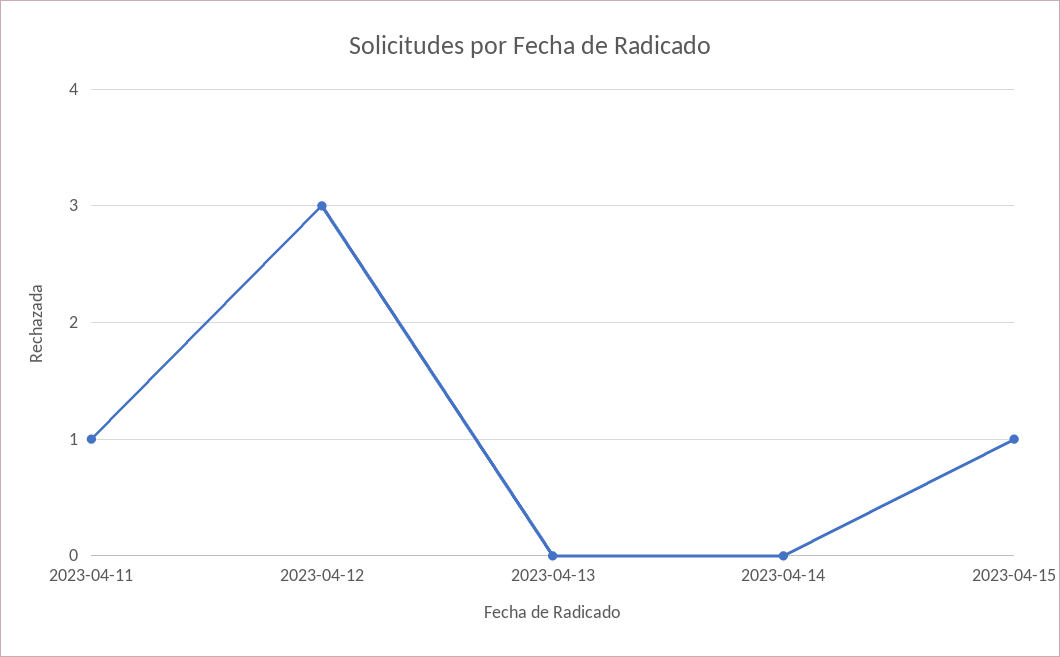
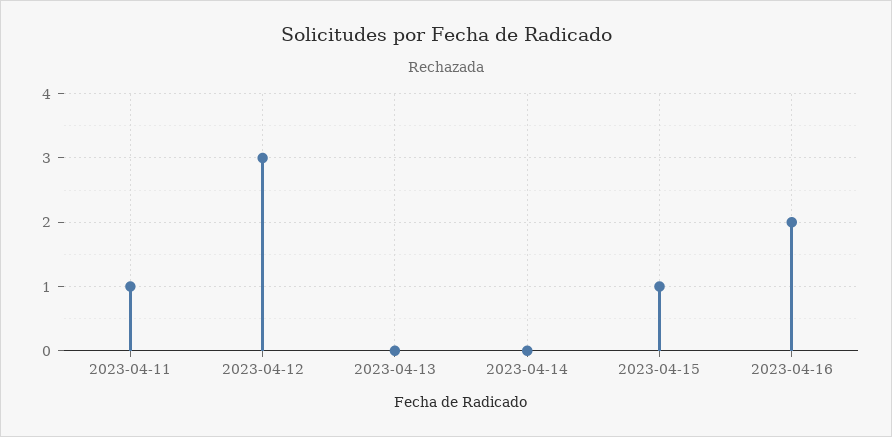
2023-04-16: none -> 2

